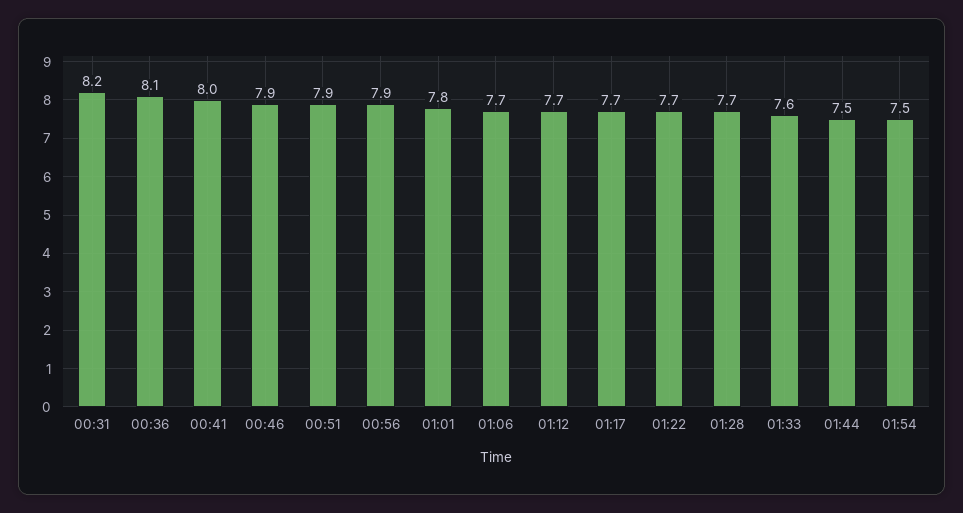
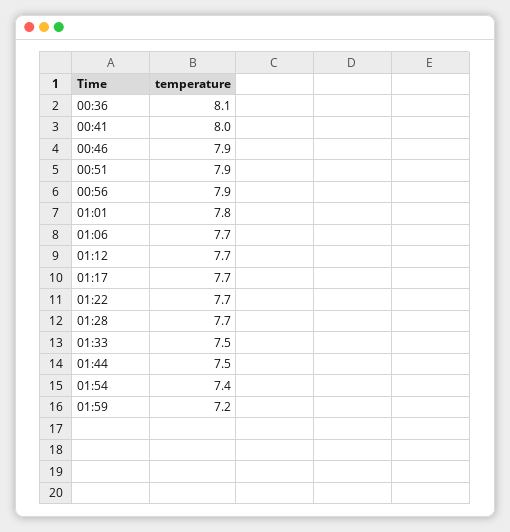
00:31: 8.2 -> none
01:33: 7.6 -> 7.5
01:54: 7.5 -> 7.4
01:59: none -> 7.2

